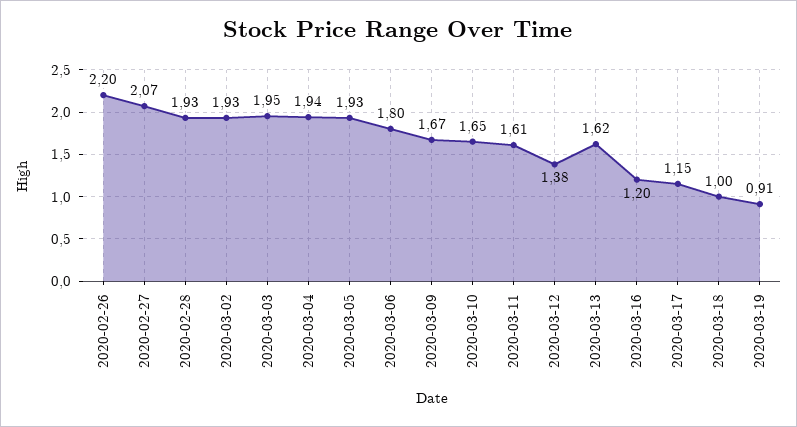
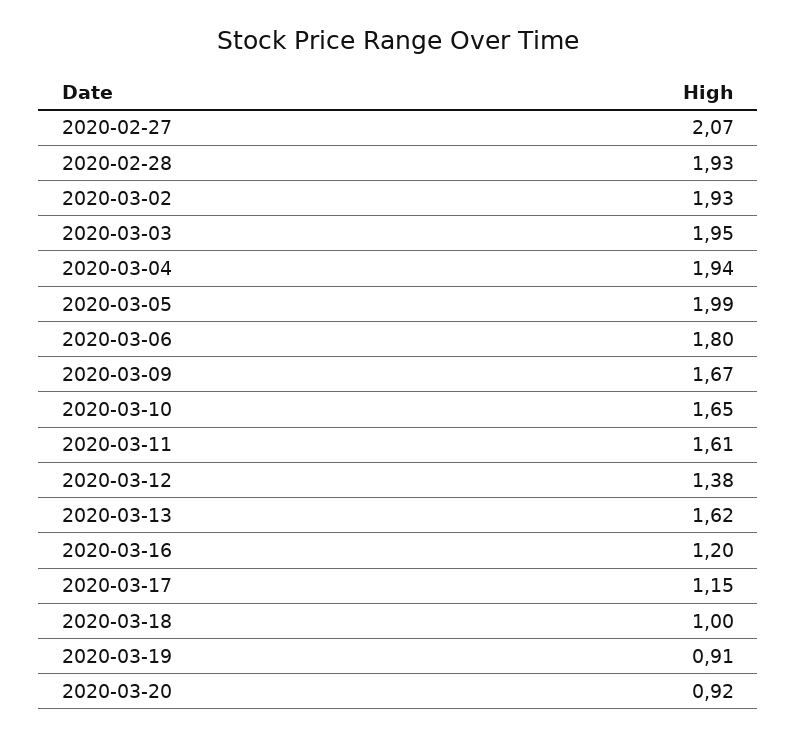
2020-02-26: 2.2 -> none
2020-03-05: 1.93 -> 1.99
2020-03-20: none -> 0.92

